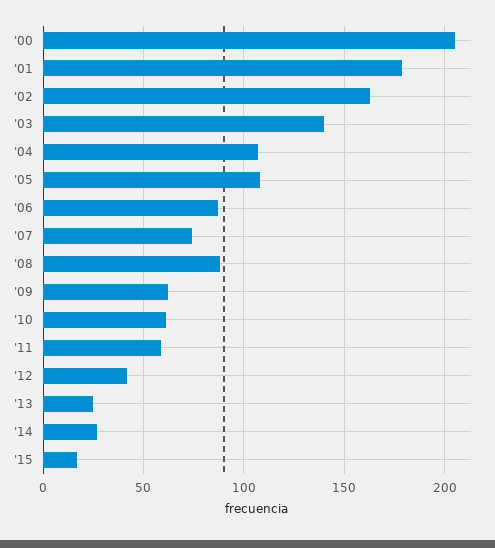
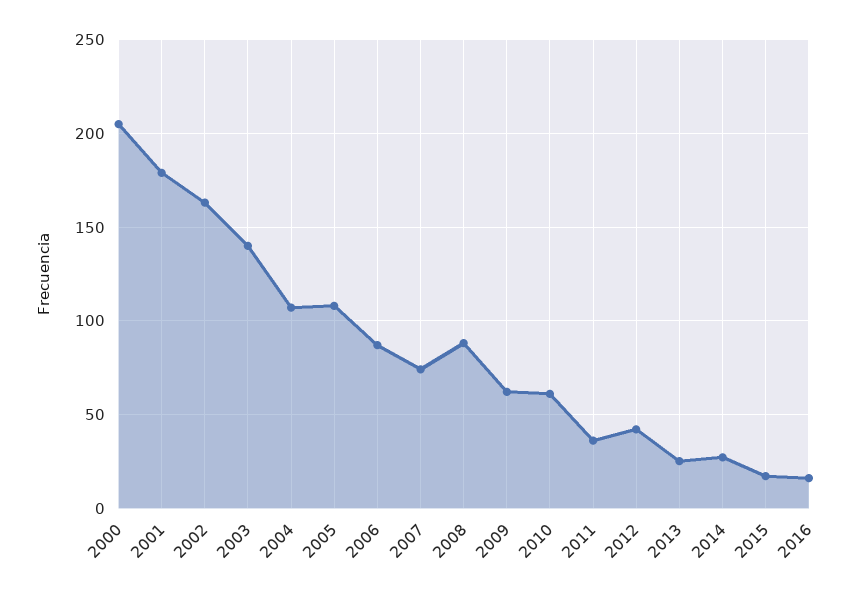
'11: 60 -> 35
2016: none -> 15

